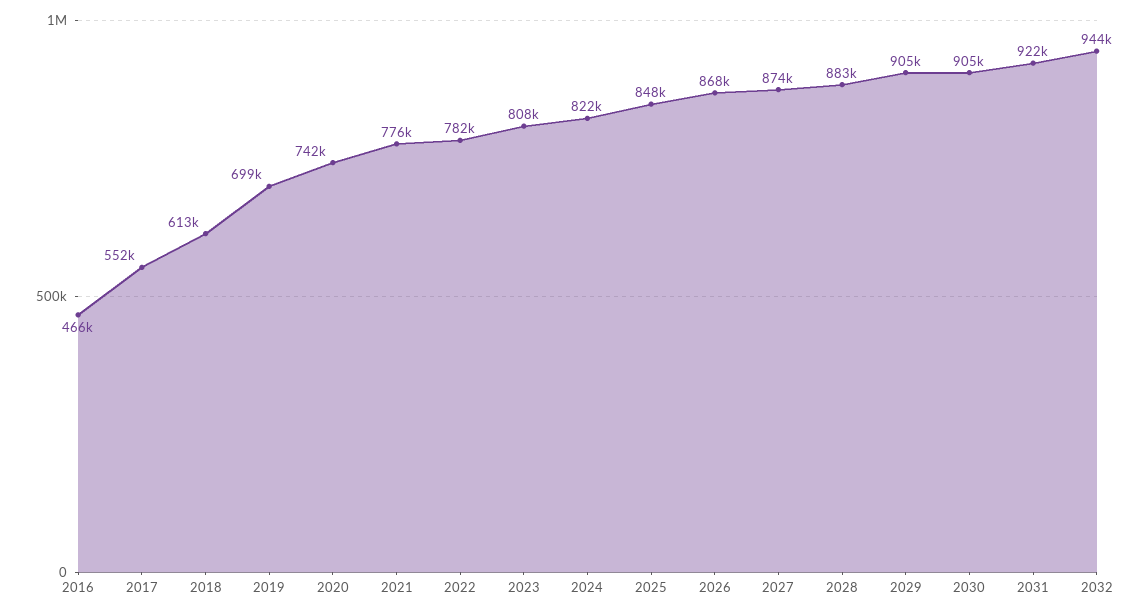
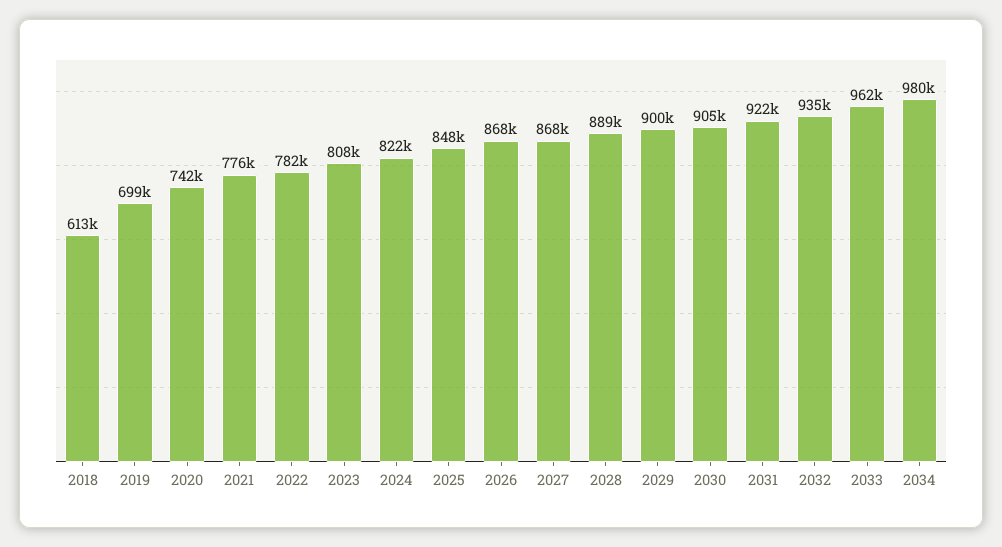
2016: 466000 -> none
2017: 552000 -> none
2027: 874000 -> 868000
2028: 883000 -> 889000
2029: 905000 -> 900000
2032: 944000 -> 935000
2033: none -> 962000
2034: none -> 980000

